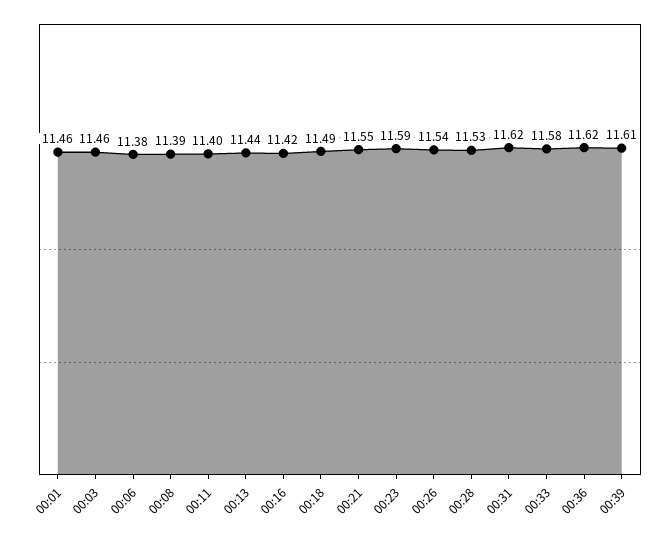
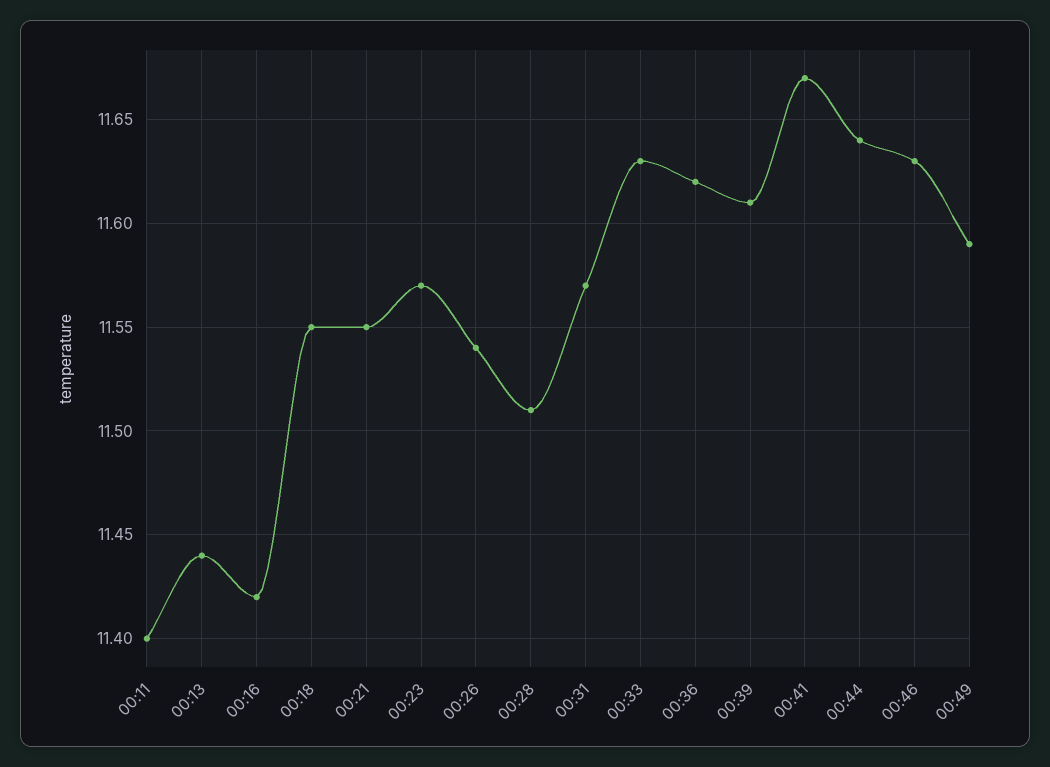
00:01: 11.46 -> none
00:03: 11.46 -> none
00:06: 11.38 -> none
00:08: 11.39 -> none
00:18: 11.49 -> 11.55
00:23: 11.59 -> 11.57
00:28: 11.53 -> 11.51
00:31: 11.62 -> 11.57
00:33: 11.58 -> 11.63
00:41: none -> 11.67
00:44: none -> 11.64
00:46: none -> 11.63
00:49: none -> 11.59

